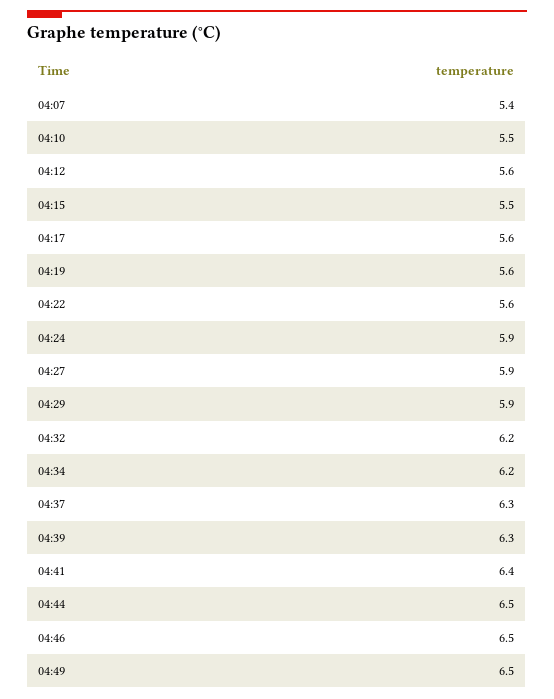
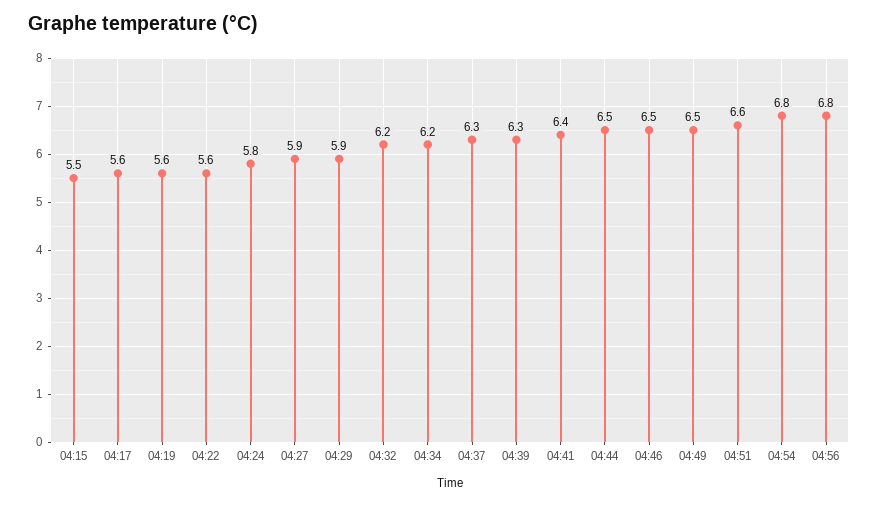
04:07: 5.4 -> none
04:10: 5.5 -> none
04:12: 5.6 -> none
04:24: 5.9 -> 5.8
04:51: none -> 6.6
04:54: none -> 6.8
04:56: none -> 6.8

